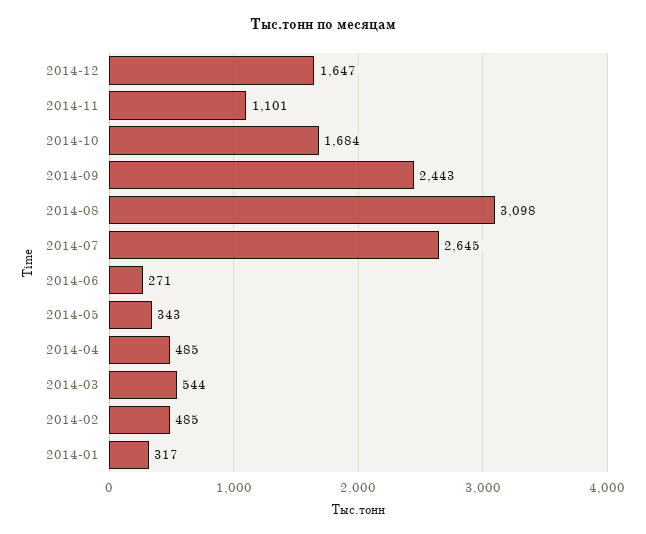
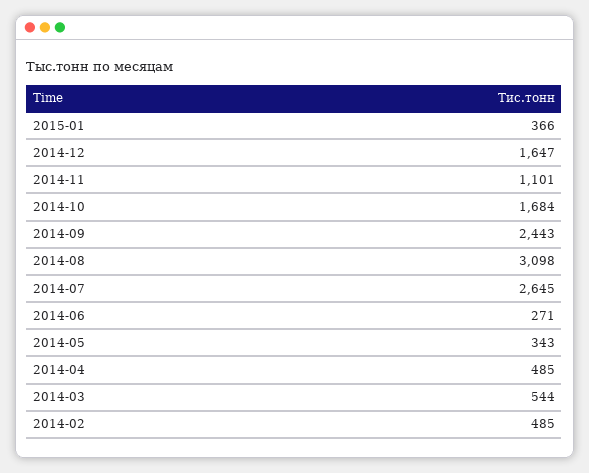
2014-01: 317 -> none
2015-01: none -> 366

